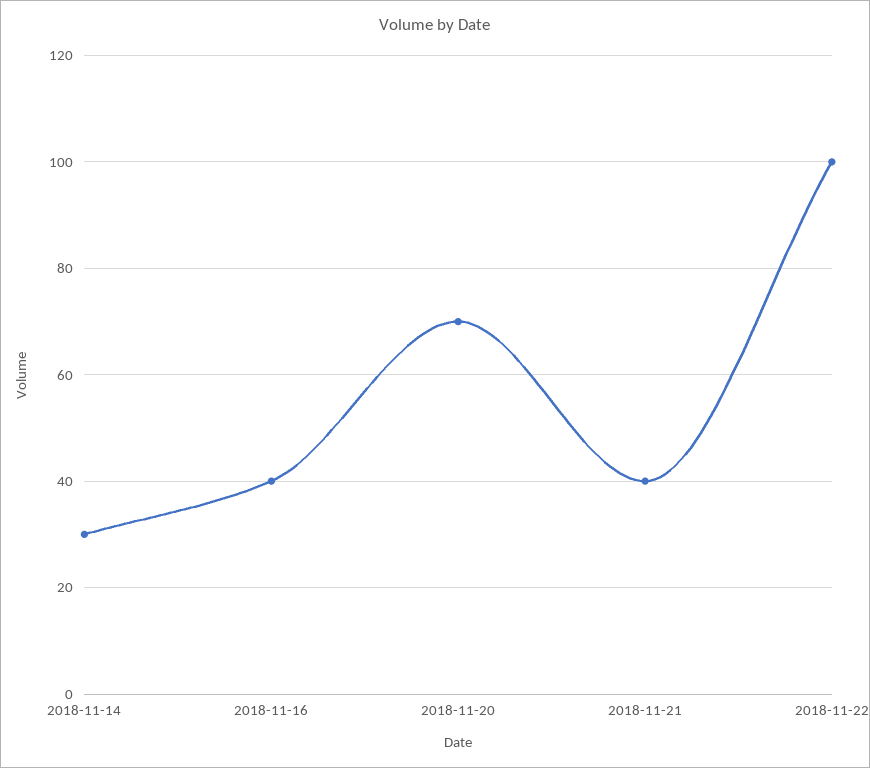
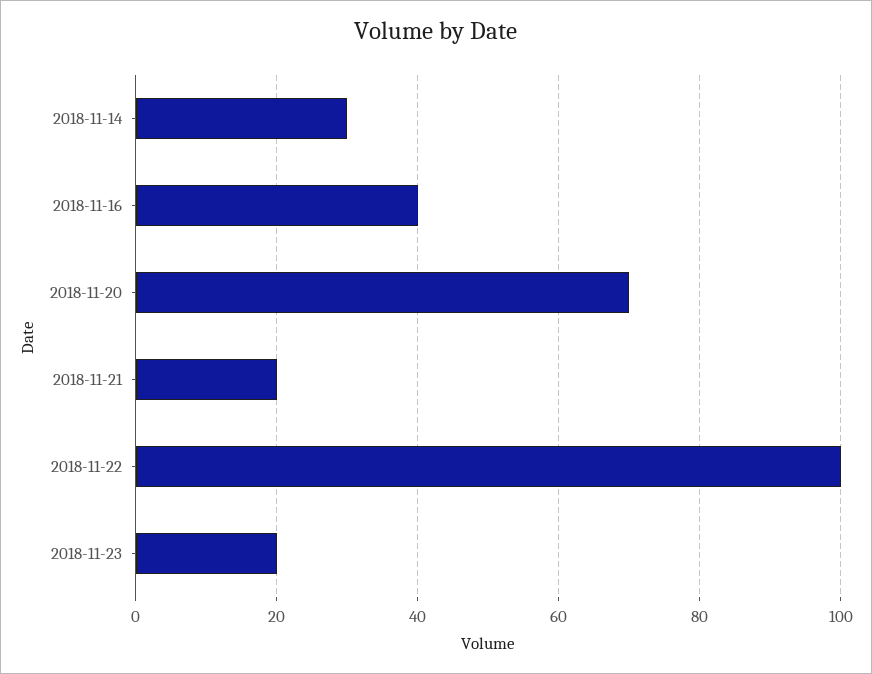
2018-11-21: 40 -> 20
2018-11-23: none -> 20

